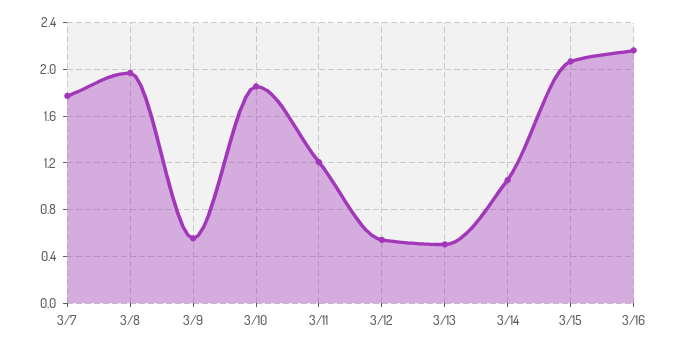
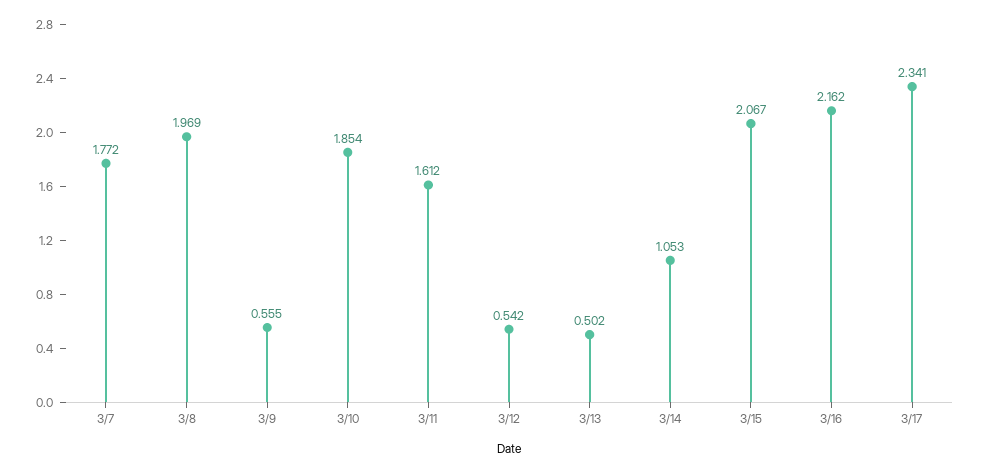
3/11: 1.2 -> 1.612
3/17: none -> 2.341

